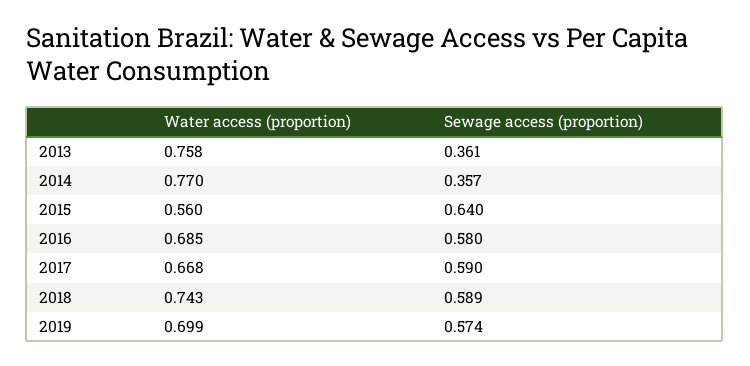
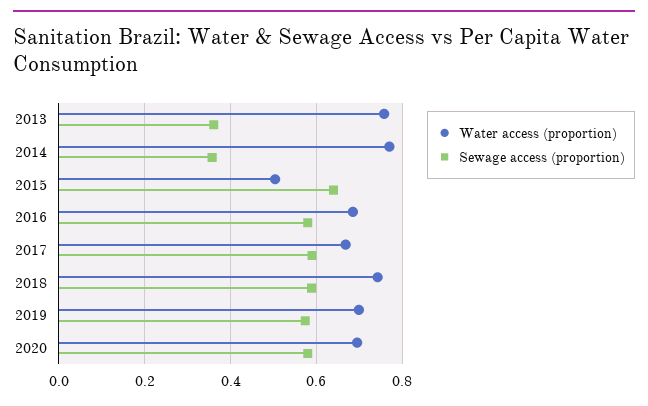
Water access (proportion), 2015: 0.56 -> 0.5
Water access (proportion), 2020: none -> 0.7
Sewage access (proportion), 2020: none -> 0.58

